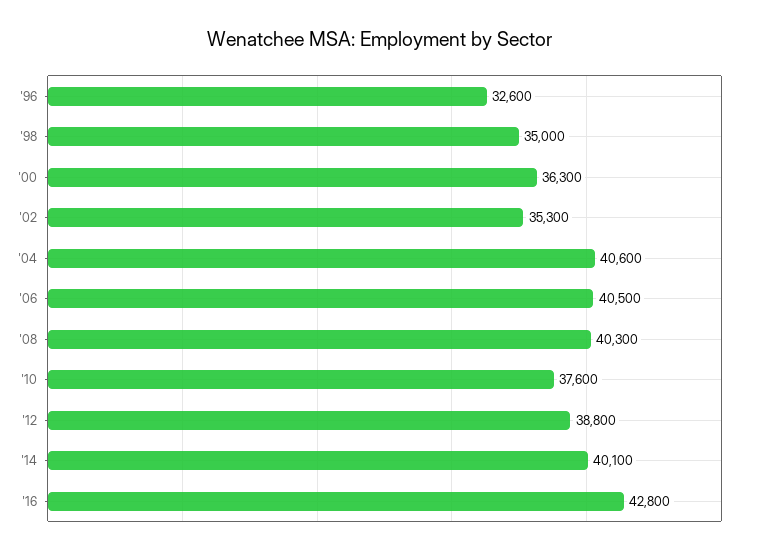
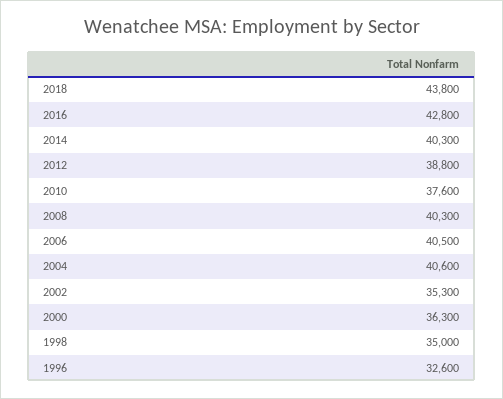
'14: 40100 -> 40300
2018: none -> 43800

